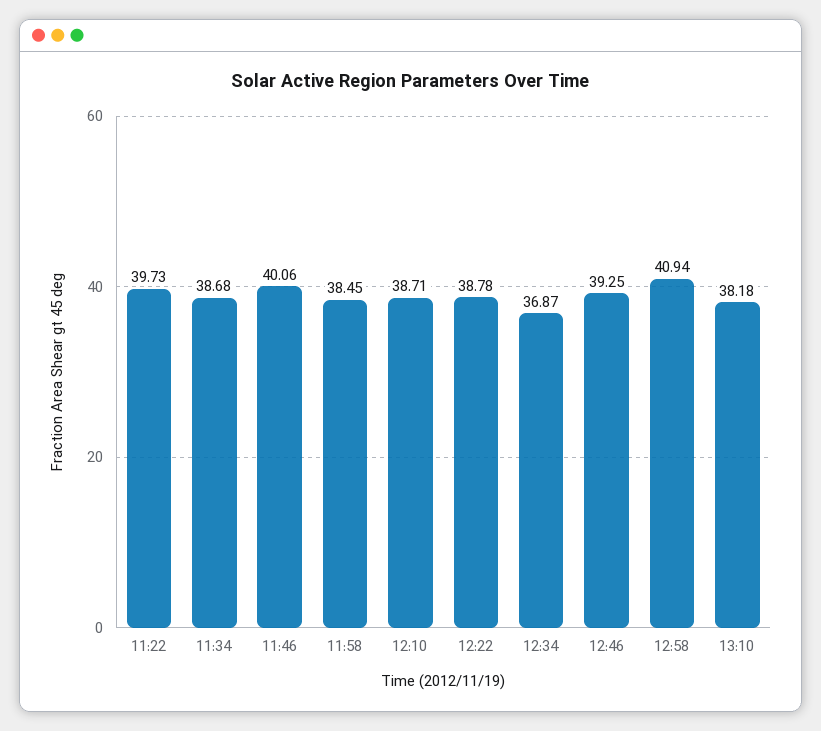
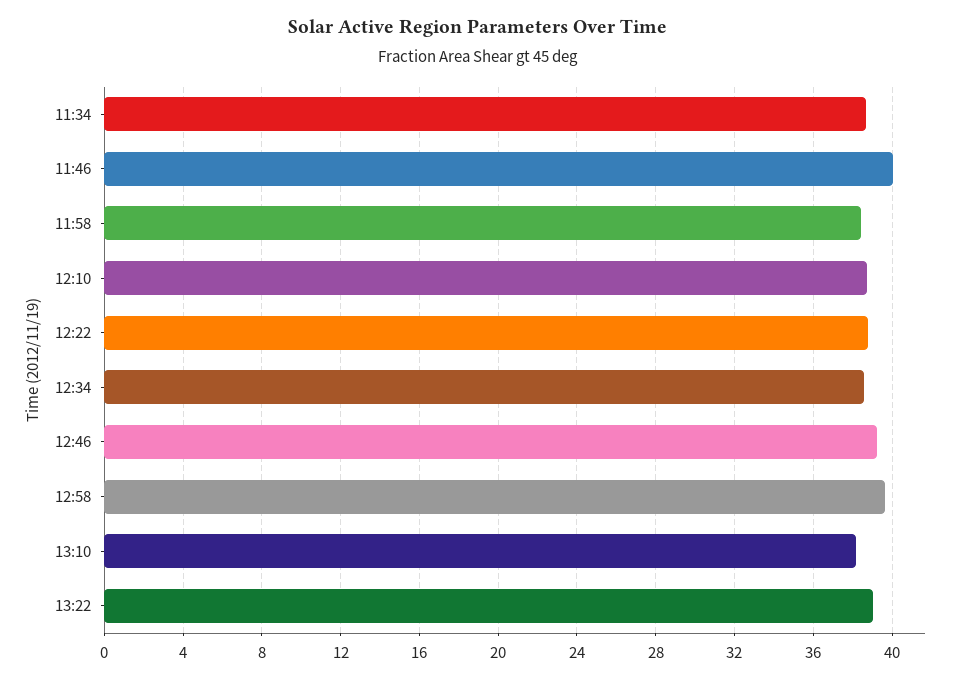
11:22: 39.73 -> none
12:34: 36.87 -> 38.5
12:58: 40.94 -> 39.5
13:22: none -> 39

